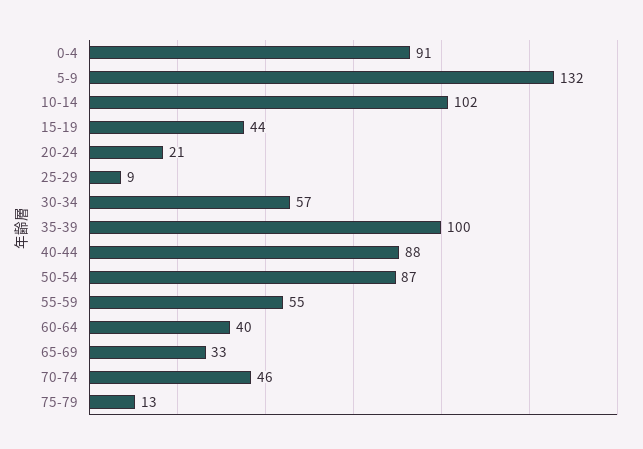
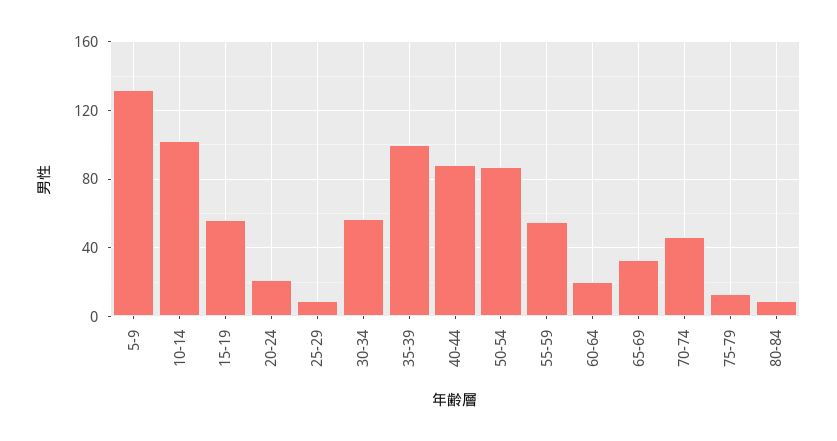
0-4: 91 -> none
15-19: 44 -> 55
60-64: 40 -> 20
80-84: none -> 10

